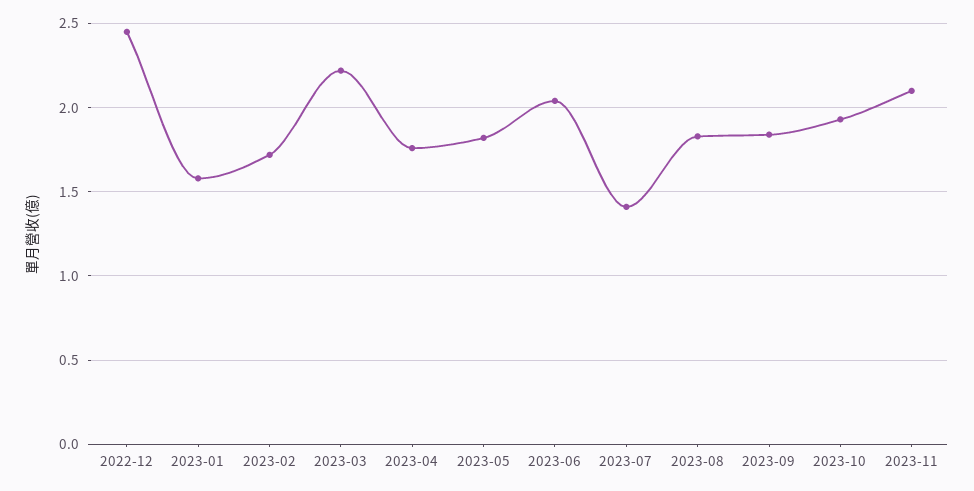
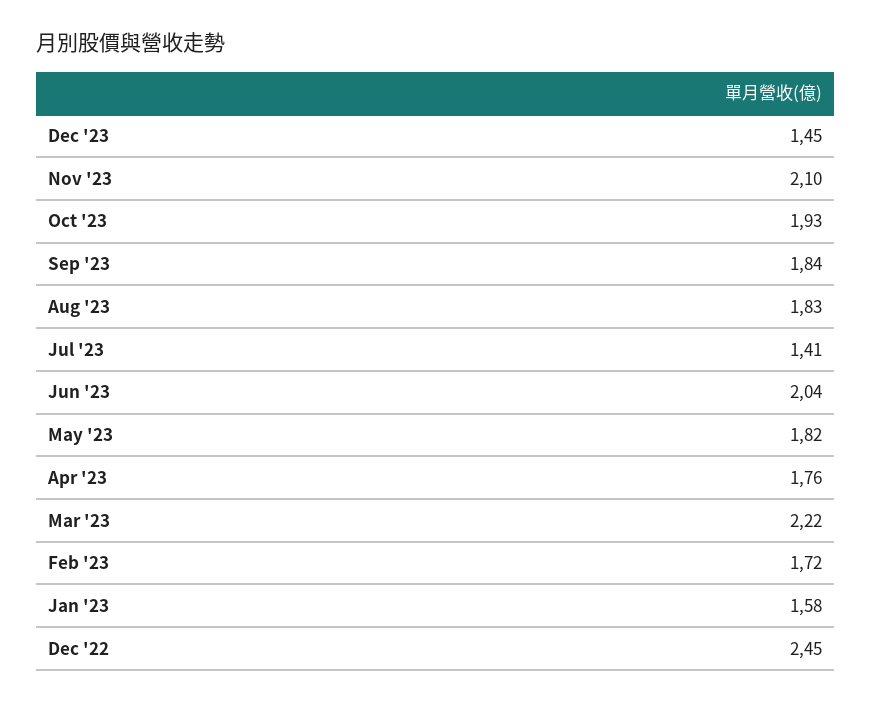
Dec '23: none -> 1.45

